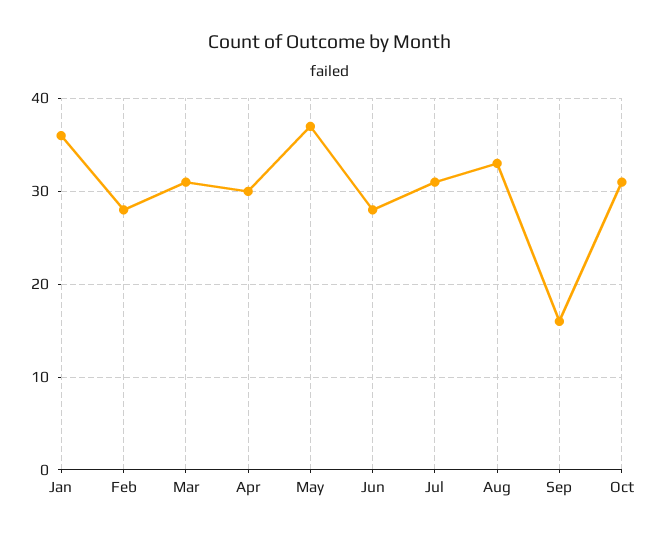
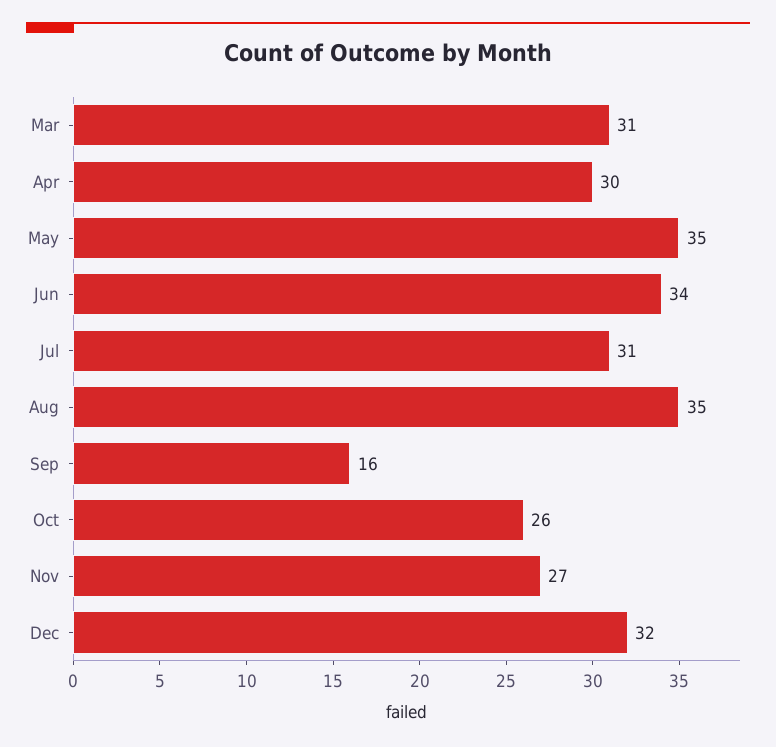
Jan: 36 -> none
Feb: 28 -> none
May: 37 -> 35
Jun: 28 -> 34
Aug: 33 -> 35
Oct: 31 -> 26
Nov: none -> 27
Dec: none -> 32

